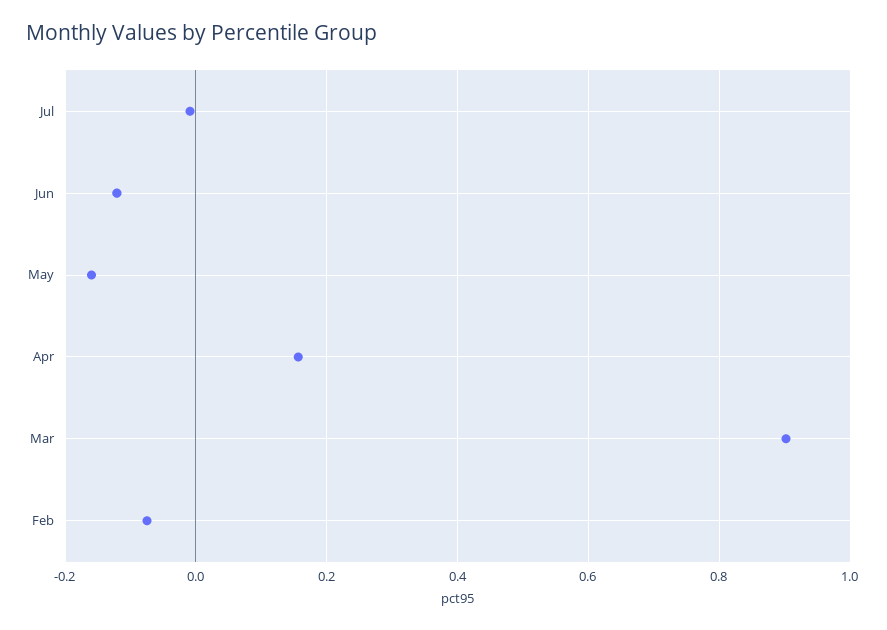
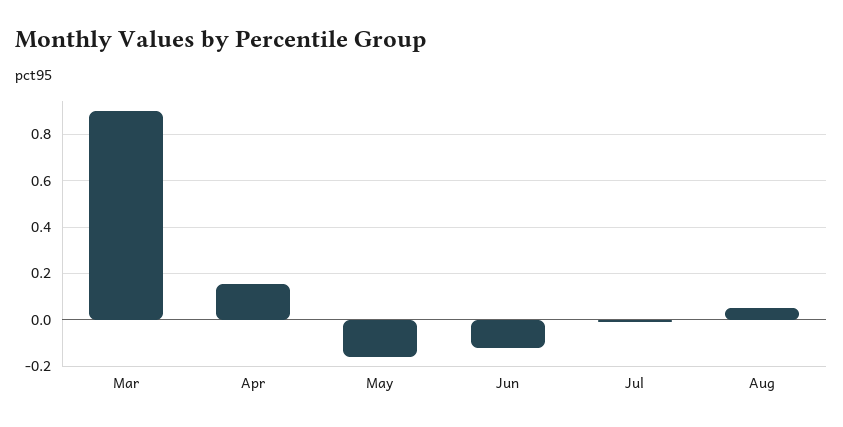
Feb: -0.08 -> none
Aug: none -> 0.05

